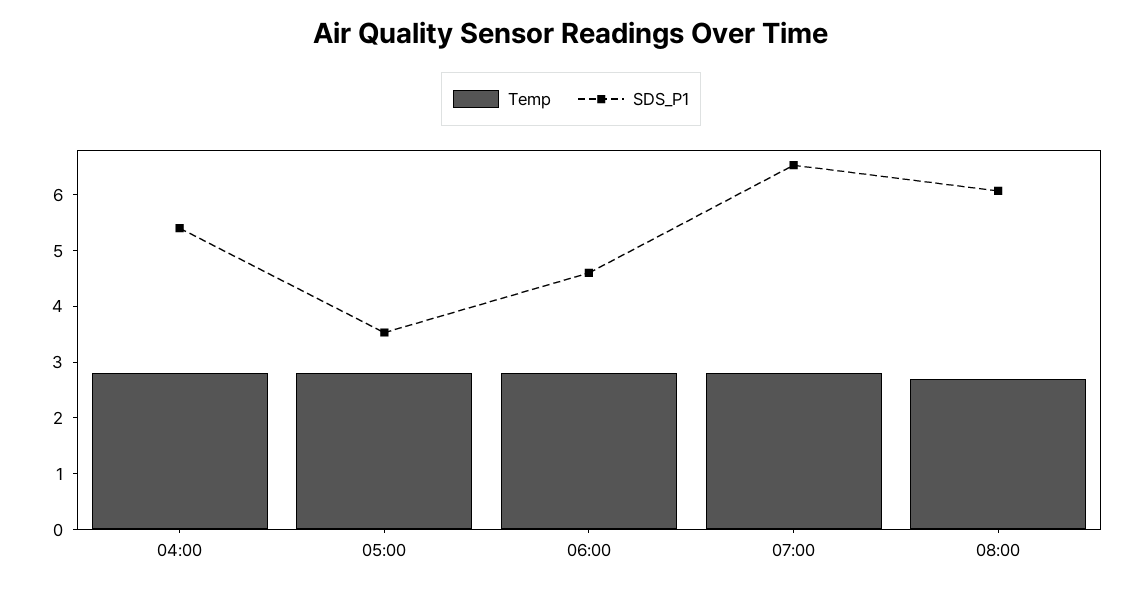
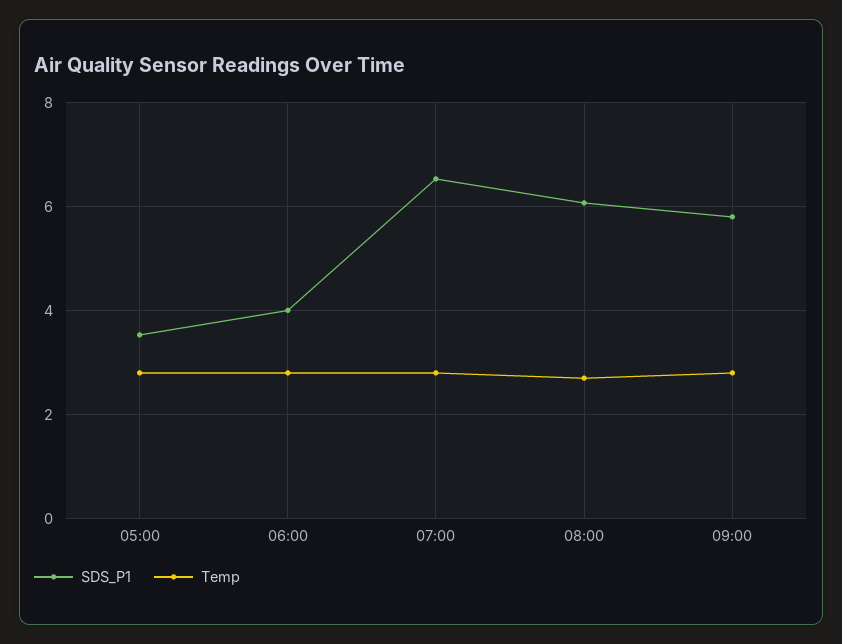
Temp, 04:00: 2.8 -> none
SDS_P1, 04:00: 5.4 -> none
SDS_P1, 06:00: 4.6 -> 4
SDS_P1, 09:00: none -> 5.8
Temp, 09:00: none -> 2.8

